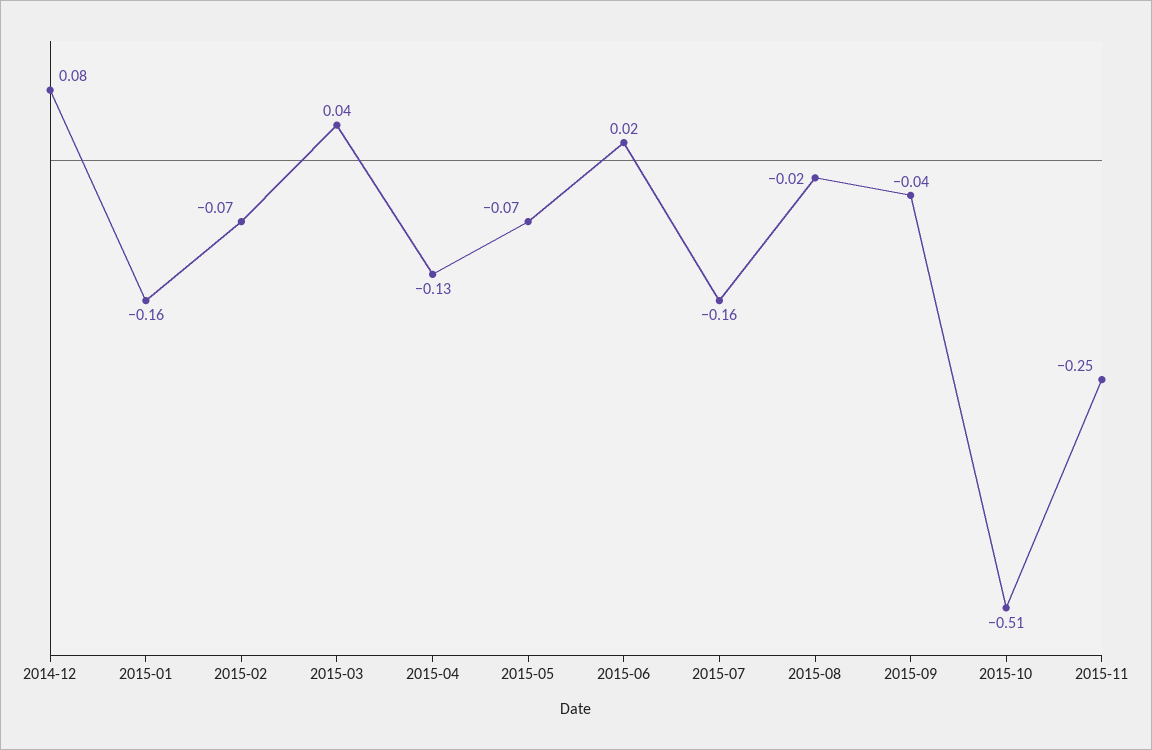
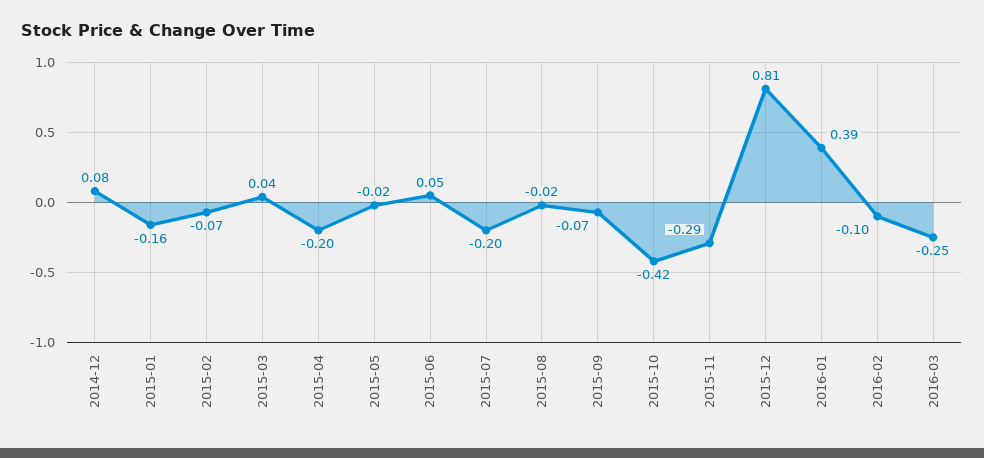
2015-04: -0.13 -> -0.2
2015-05: -0.07 -> -0.02
2015-06: 0.02 -> 0.05
2015-07: -0.16 -> -0.2
2015-09: -0.04 -> -0.07
2015-10: -0.51 -> -0.42
2015-11: -0.25 -> -0.29
2015-12: none -> 0.81
2016-01: none -> 0.39
2016-02: none -> -0.1
2016-03: none -> -0.25

